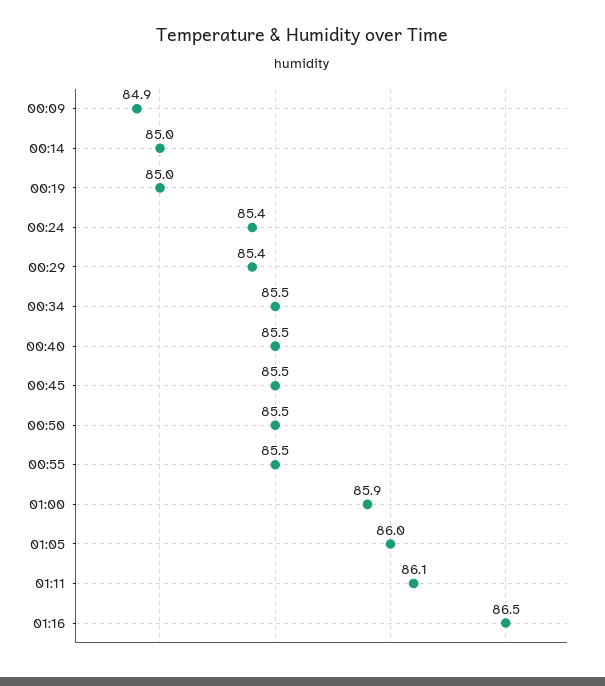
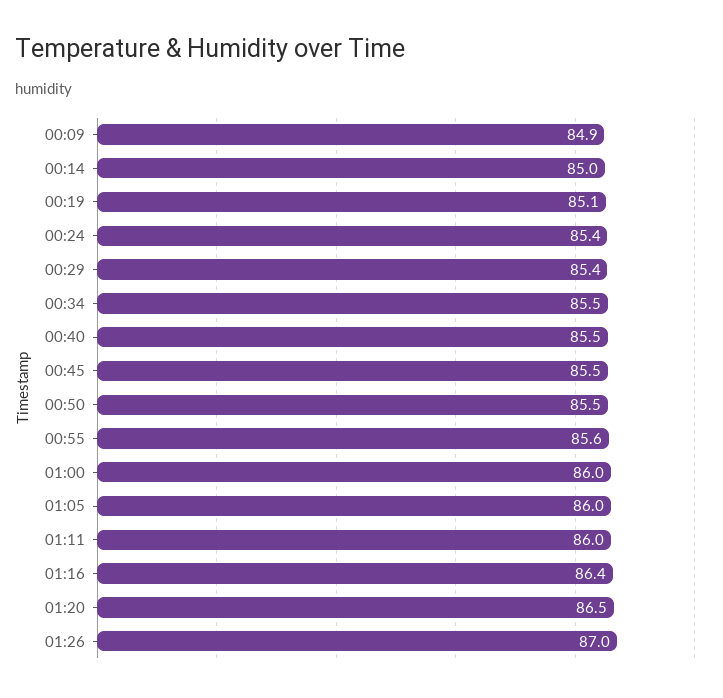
00:19: 85 -> 85.1
00:55: 85.5 -> 85.6
01:00: 85.9 -> 86
01:11: 86.1 -> 86
01:16: 86.5 -> 86.4
01:20: none -> 86.5
01:26: none -> 87

